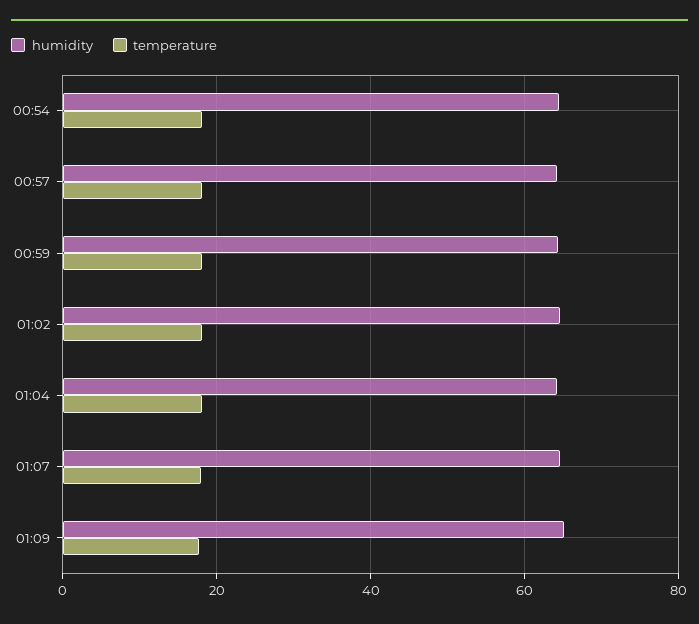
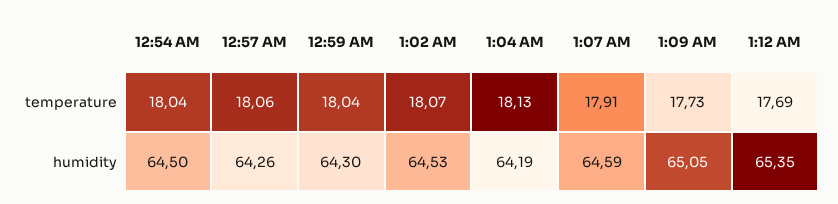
temperature, 1:12 AM: none -> 17.69
humidity, 1:12 AM: none -> 65.35

